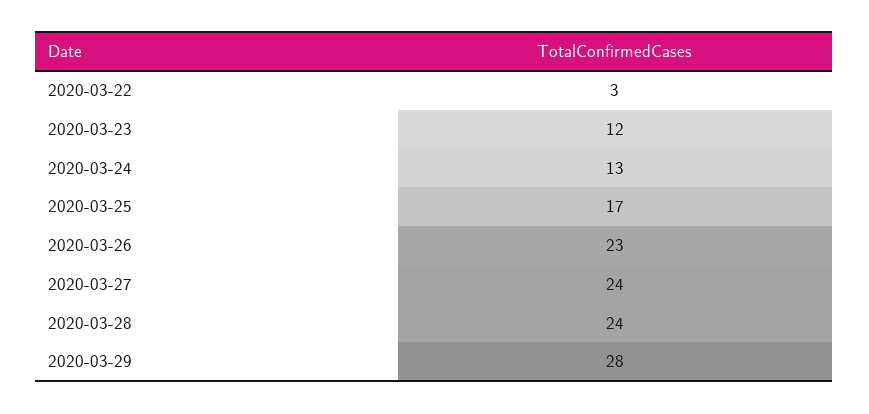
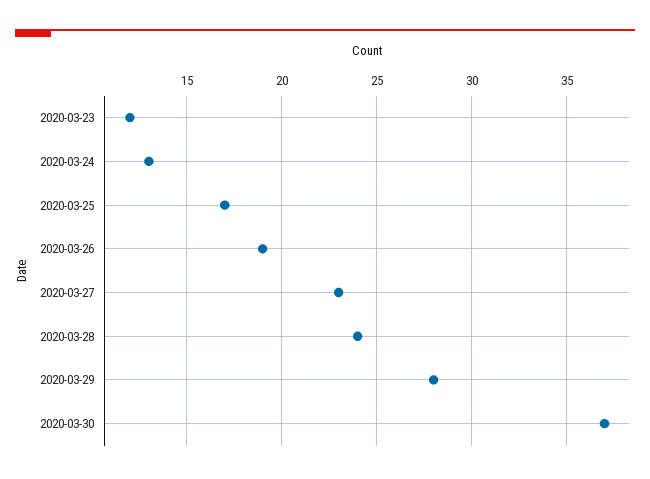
2020-03-22: 3 -> none
2020-03-26: 23 -> 19
2020-03-27: 24 -> 23
2020-03-30: none -> 37

